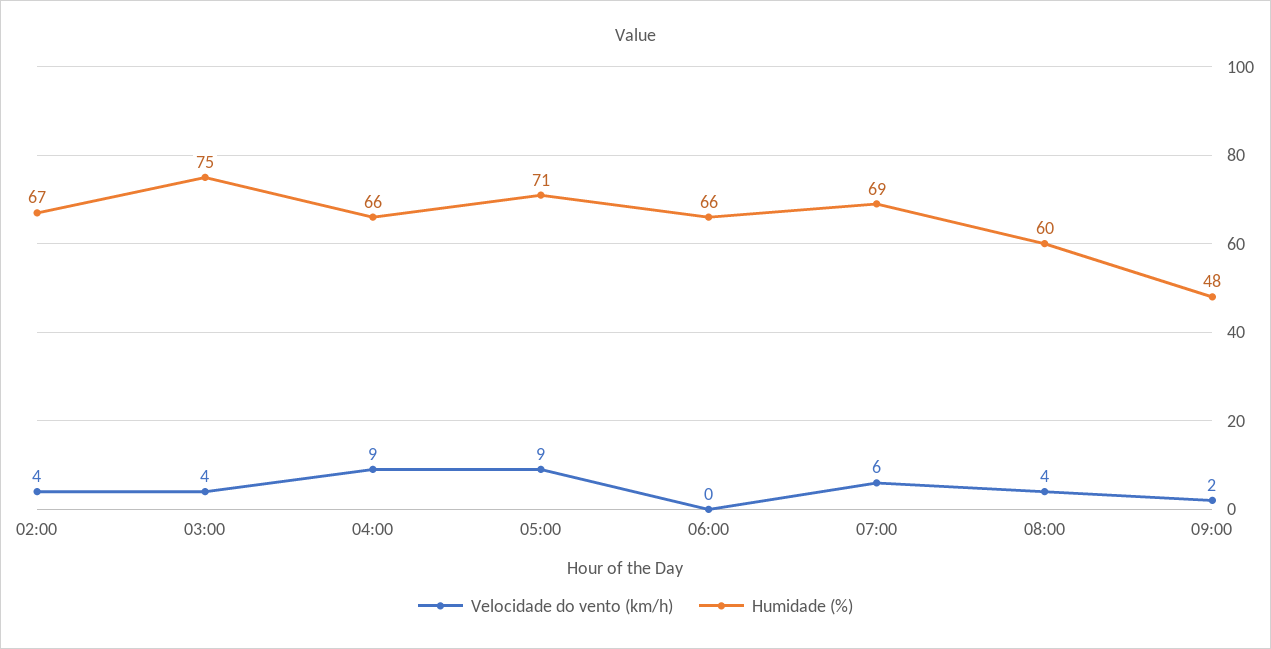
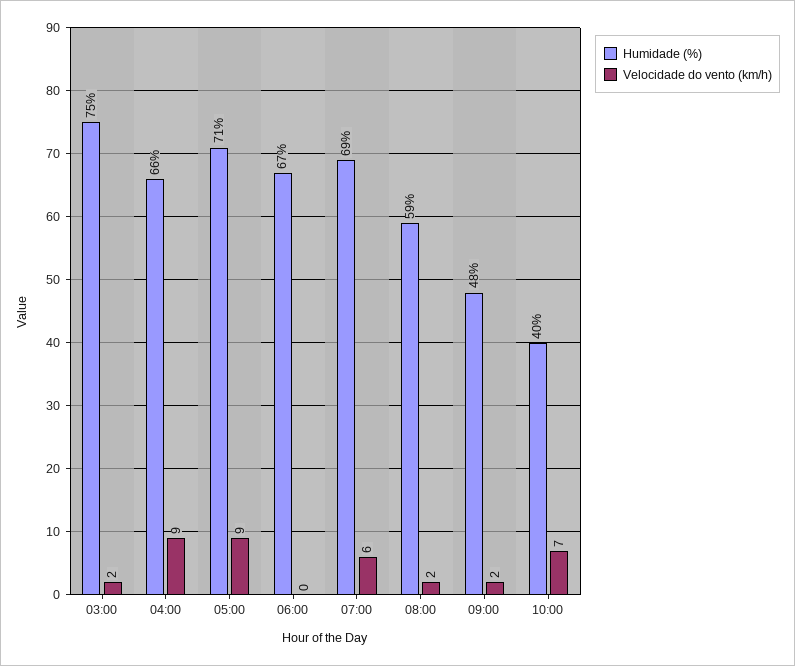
Velocidade do vento (km/h), 02:00: 4 -> none
Humidade (%), 02:00: 67 -> none
Velocidade do vento (km/h), 03:00: 4 -> 2
Humidade (%), 06:00: 66 -> 67
Velocidade do vento (km/h), 08:00: 4 -> 2
Humidade (%), 08:00: 60 -> 59
Humidade (%), 10:00: none -> 40
Velocidade do vento (km/h), 10:00: none -> 7

